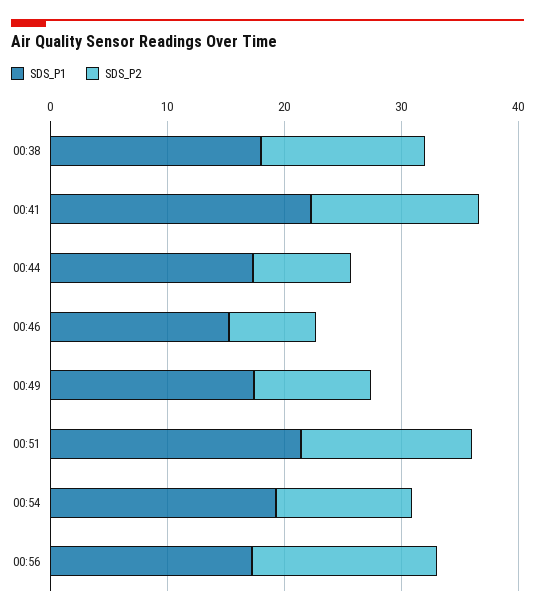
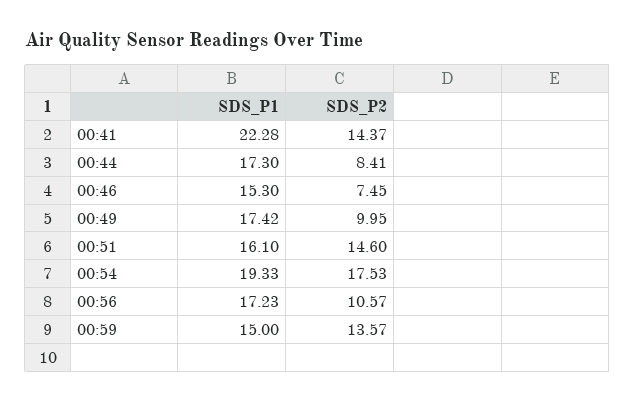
SDS_P1, 00:38: 18 -> none
SDS_P2, 00:38: 14 -> none
SDS_P1, 00:51: 22 -> 16.1
SDS_P2, 00:54: 12 -> 17.53
SDS_P2, 00:56: 16 -> 10.57
SDS_P1, 00:59: none -> 15
SDS_P2, 00:59: none -> 13.57

